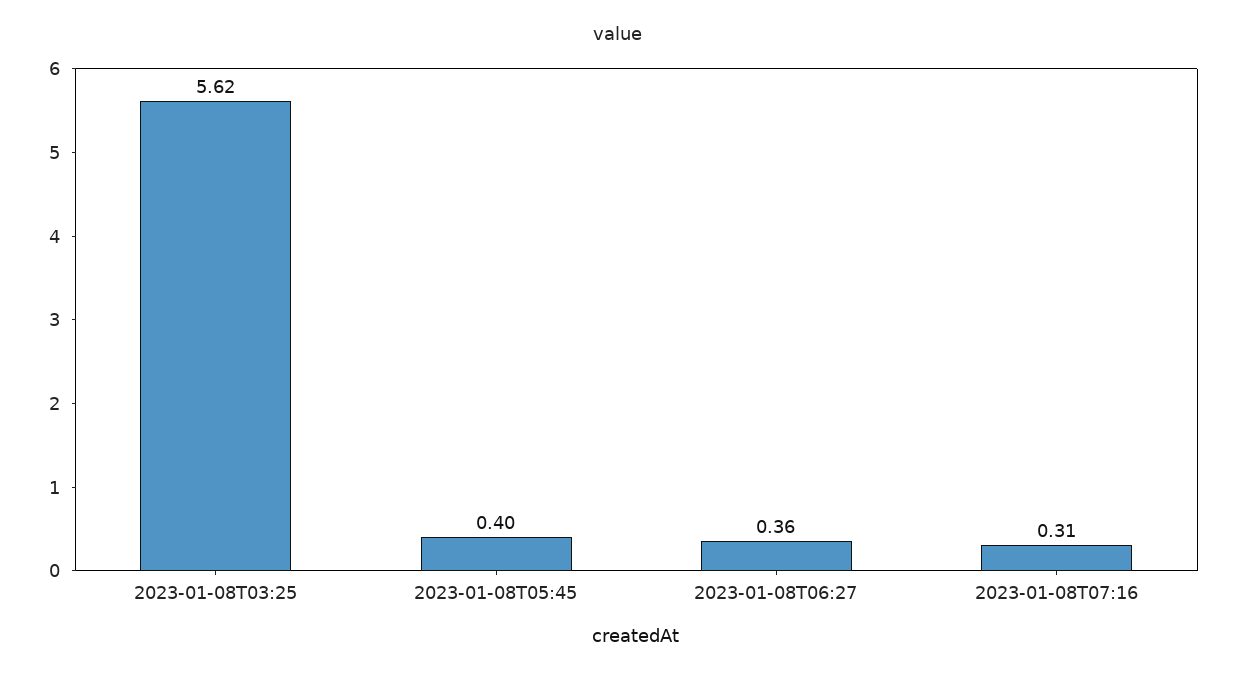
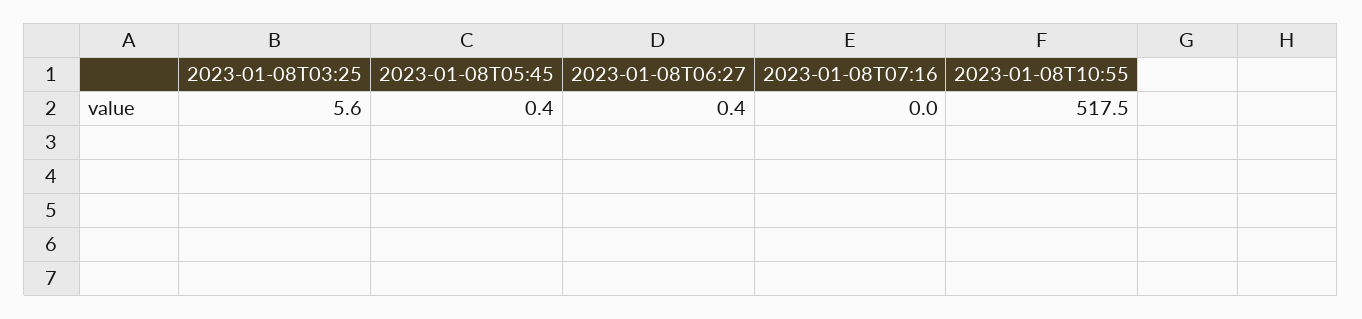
2023-01-08T07:16: 0.31 -> 0
2023-01-08T10:55: none -> 517.5

